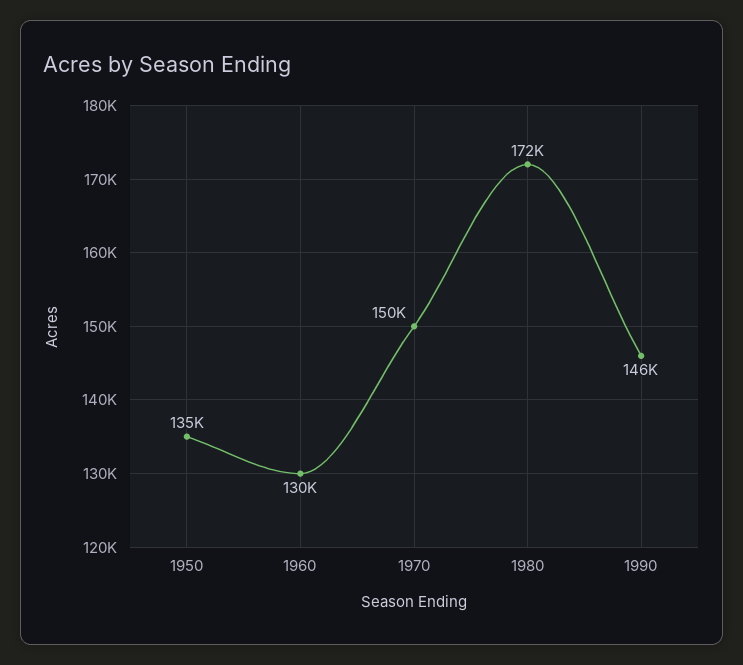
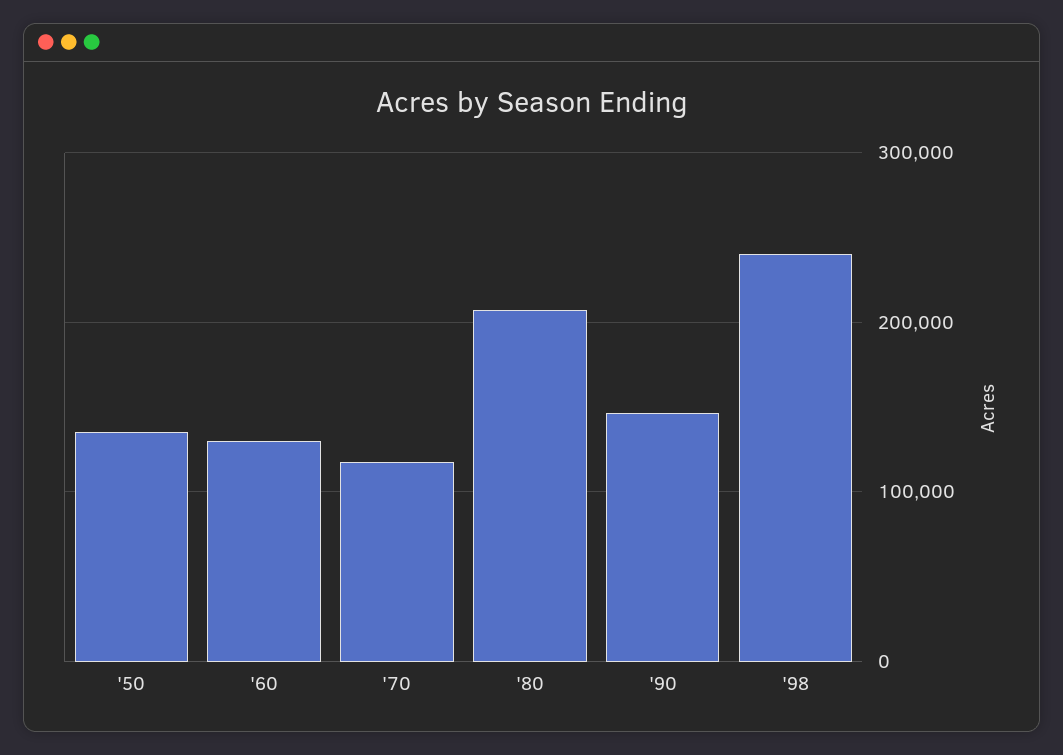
1970: 150000 -> 120000
1980: 172000 -> 210000
'98: none -> 240000

